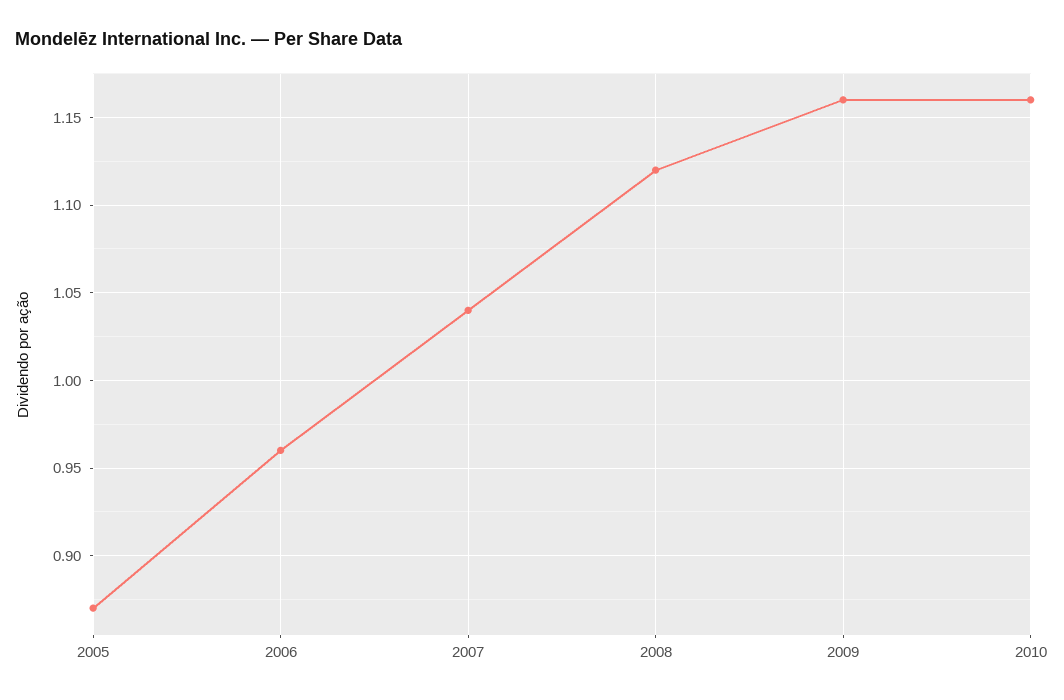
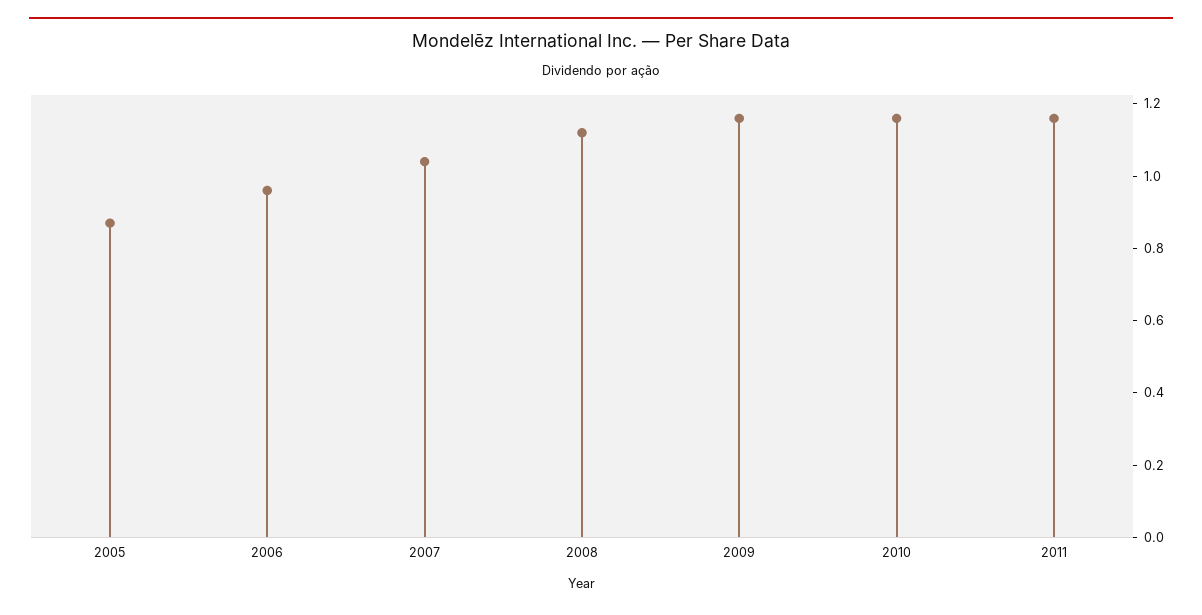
2011: none -> 1.15

